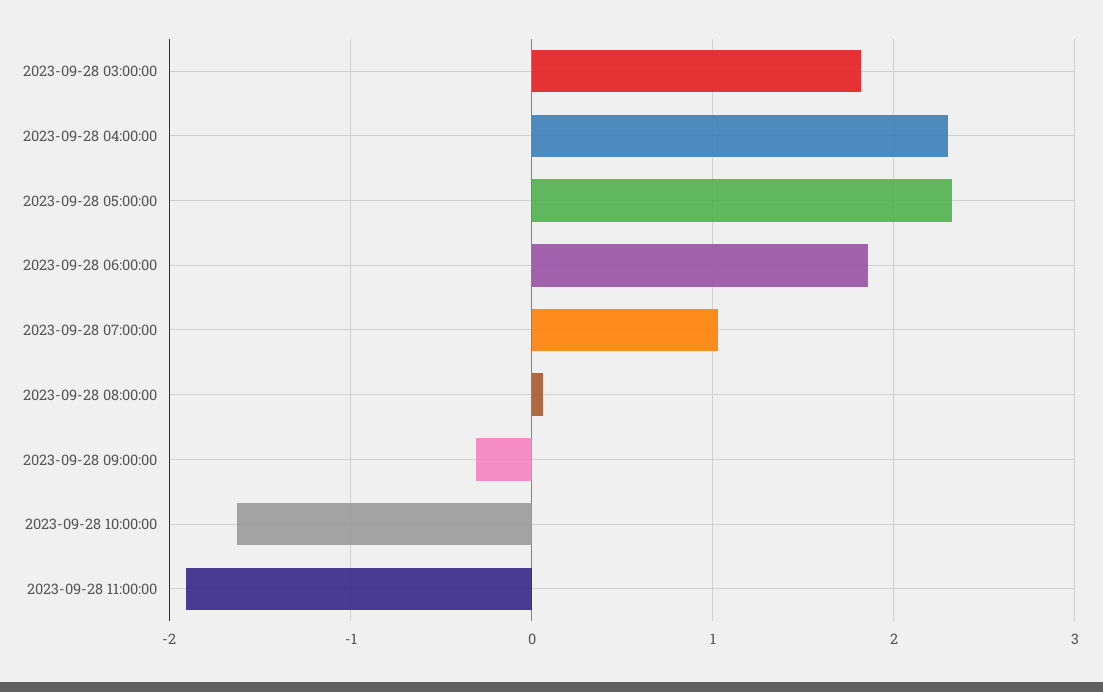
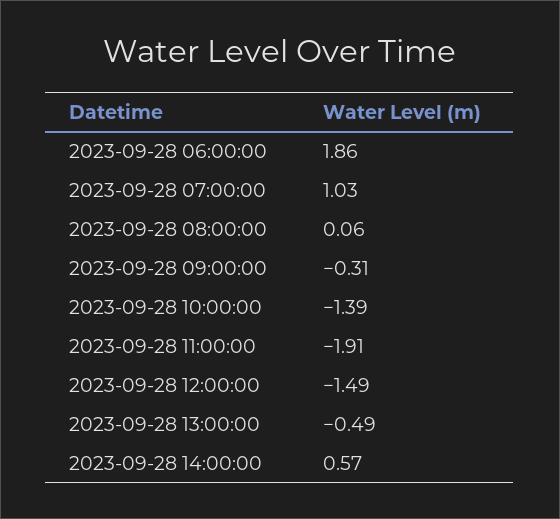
2023-09-28 03:00:00: 1.8 -> none
2023-09-28 04:00:00: 2.3 -> none
2023-09-28 05:00:00: 2.3 -> none
2023-09-28 10:00:00: -1.6 -> -1.39
2023-09-28 12:00:00: none -> -1.49
2023-09-28 13:00:00: none -> -0.49
2023-09-28 14:00:00: none -> 0.57

